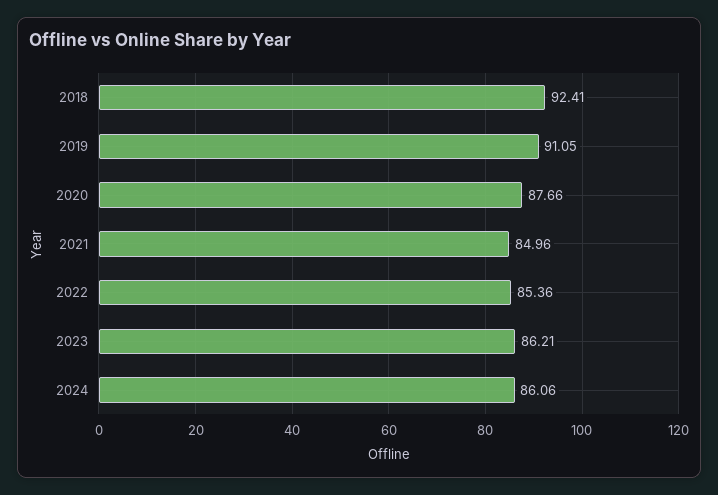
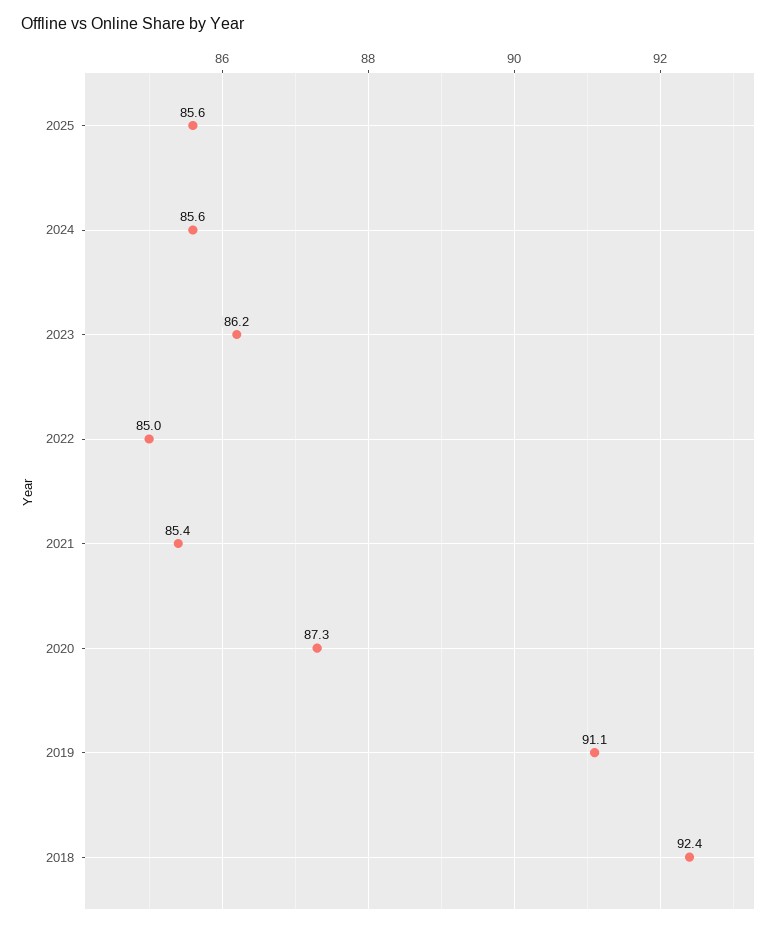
2020: 87.66 -> 87.3
2021: 84.96 -> 85.4
2022: 85.36 -> 85
2024: 86.06 -> 85.6
2025: none -> 85.6

